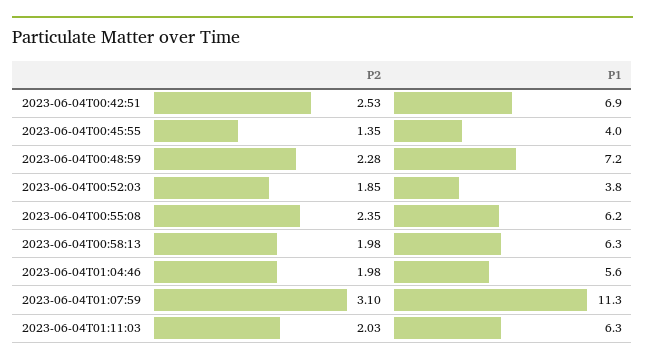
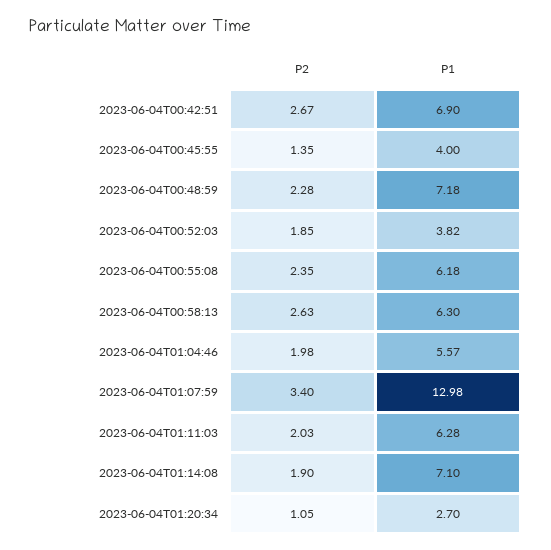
P2, 2023-06-04T00:42:51: 2.53 -> 2.67
P2, 2023-06-04T00:58:13: 1.98 -> 2.63
P2, 2023-06-04T01:07:59: 3.1 -> 3.4
P1, 2023-06-04T01:07:59: 11.3 -> 12.98
P2, 2023-06-04T01:14:08: none -> 1.9
P1, 2023-06-04T01:14:08: none -> 7.1
P2, 2023-06-04T01:20:34: none -> 1.05
P1, 2023-06-04T01:20:34: none -> 2.7

